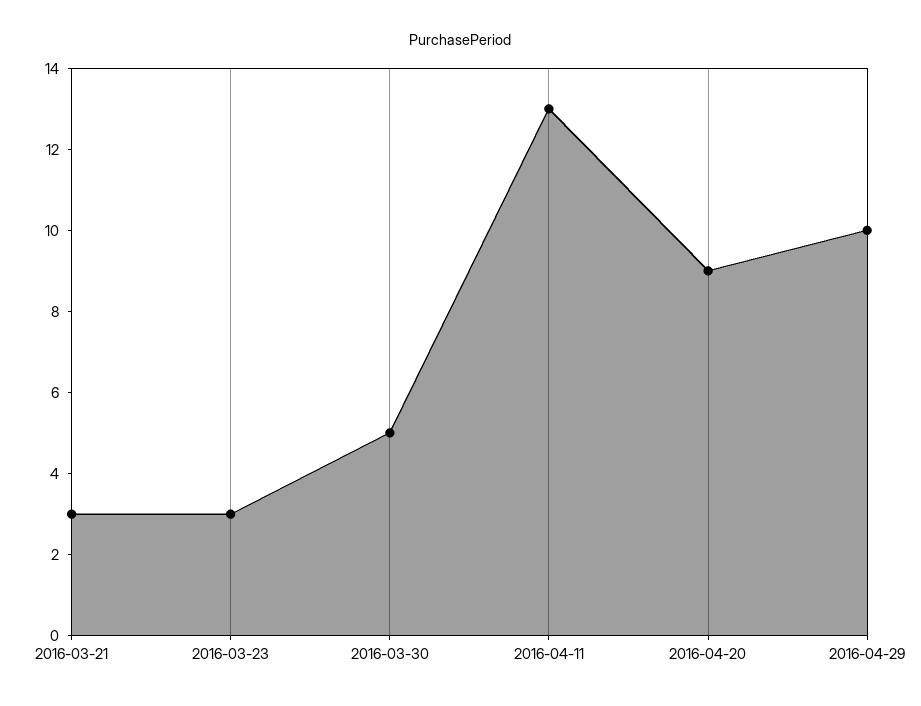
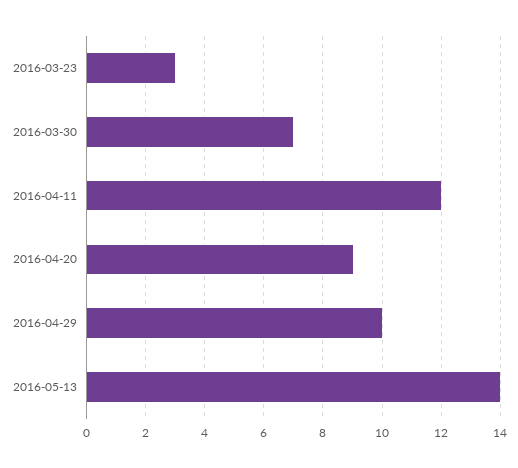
2016-03-21: 3 -> none
2016-03-30: 5 -> 7
2016-04-11: 13 -> 12
2016-05-13: none -> 14

